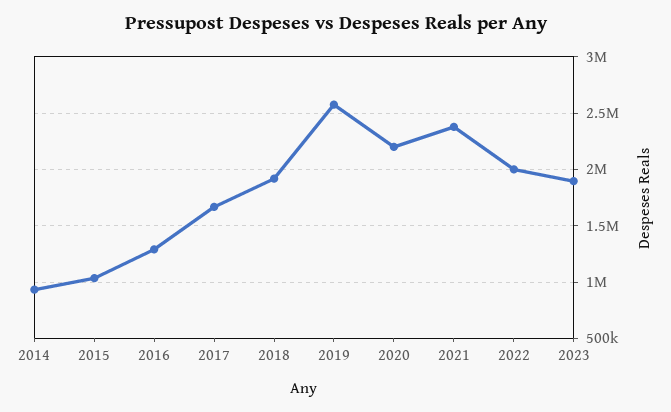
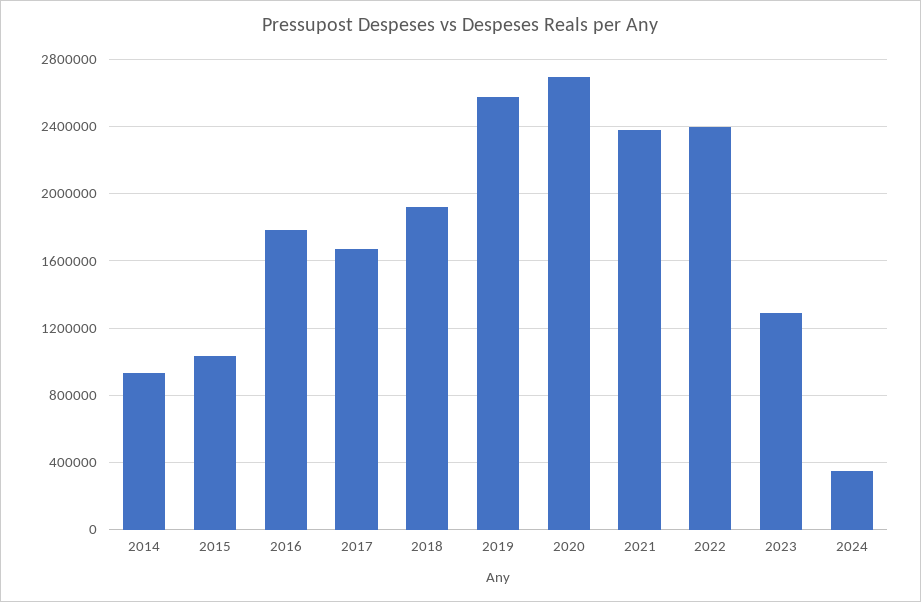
2016: 1300000 -> 1800000
2020: 2200000 -> 2700000
2022: 2000000 -> 2400000
2023: 1900000 -> 1300000
2024: none -> 350000

